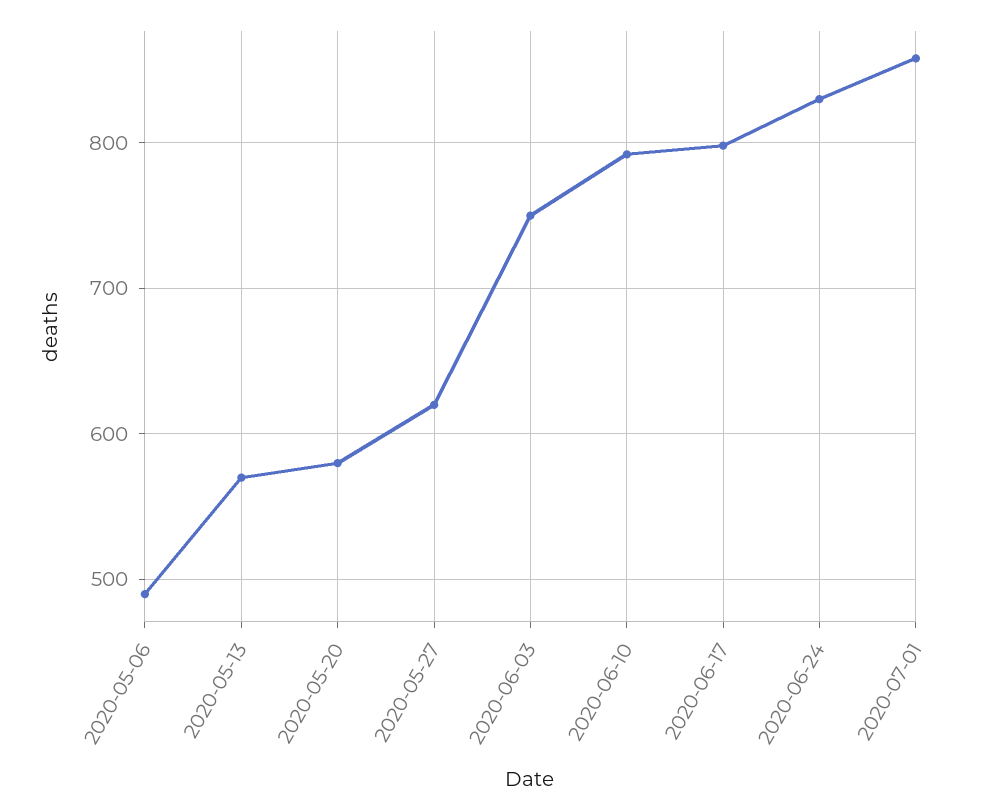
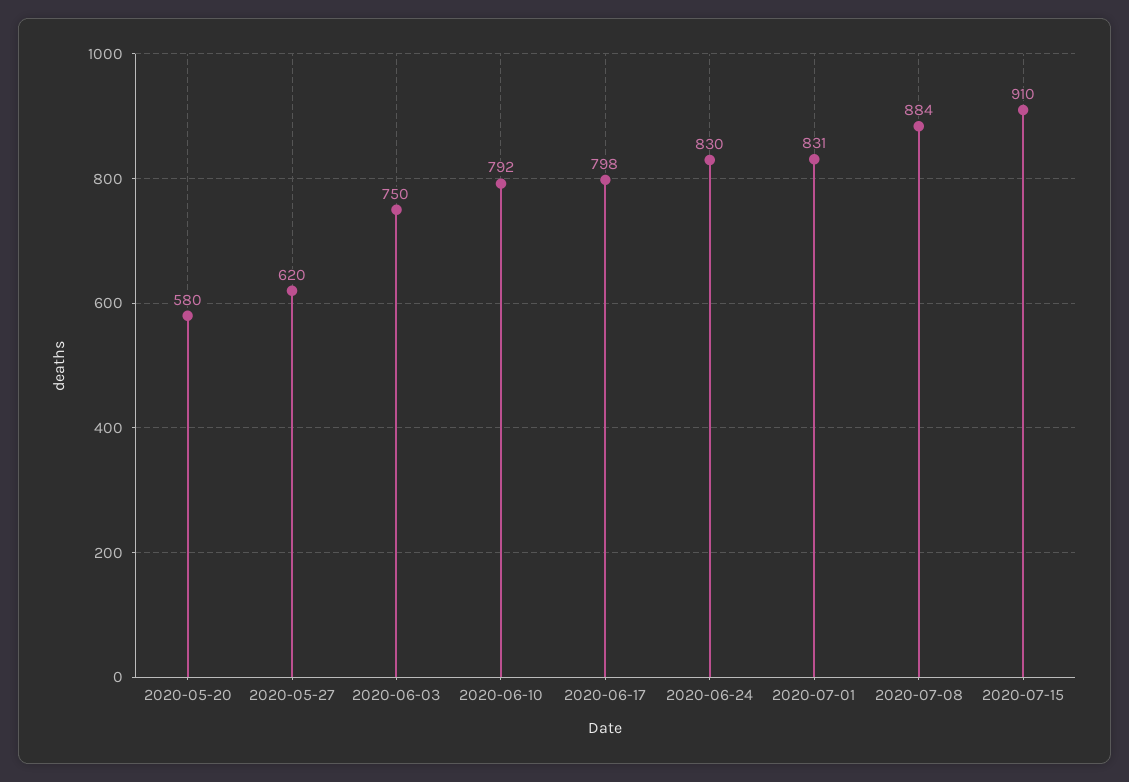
2020-05-06: 490 -> none
2020-05-13: 570 -> none
2020-07-01: 860 -> 831
2020-07-08: none -> 884
2020-07-15: none -> 910

